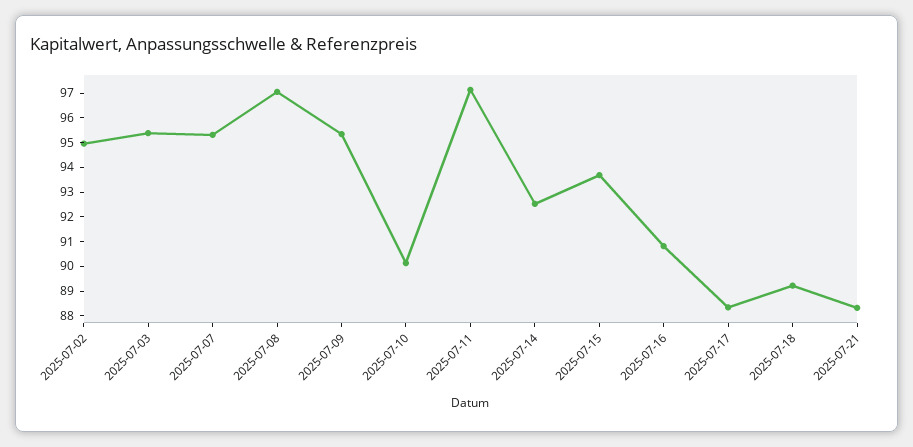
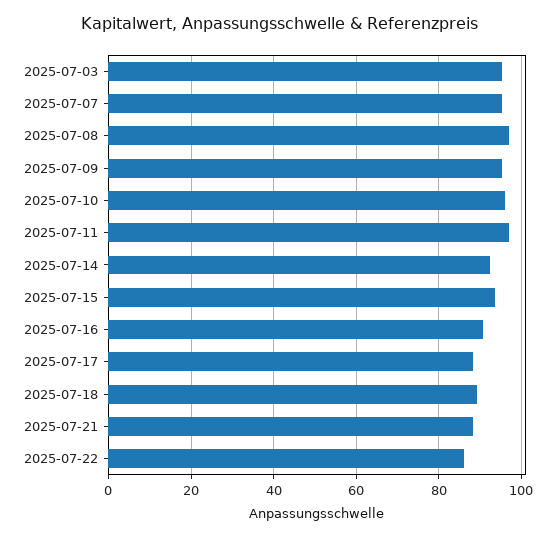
2025-07-02: 95 -> none
2025-07-10: 90 -> 96
2025-07-22: none -> 86

